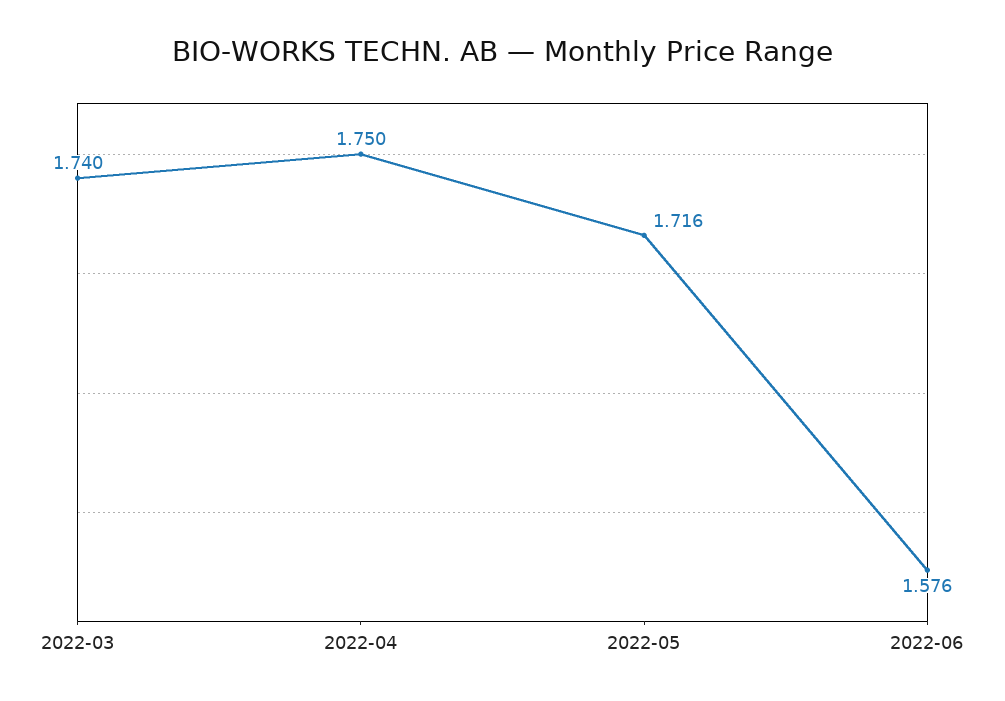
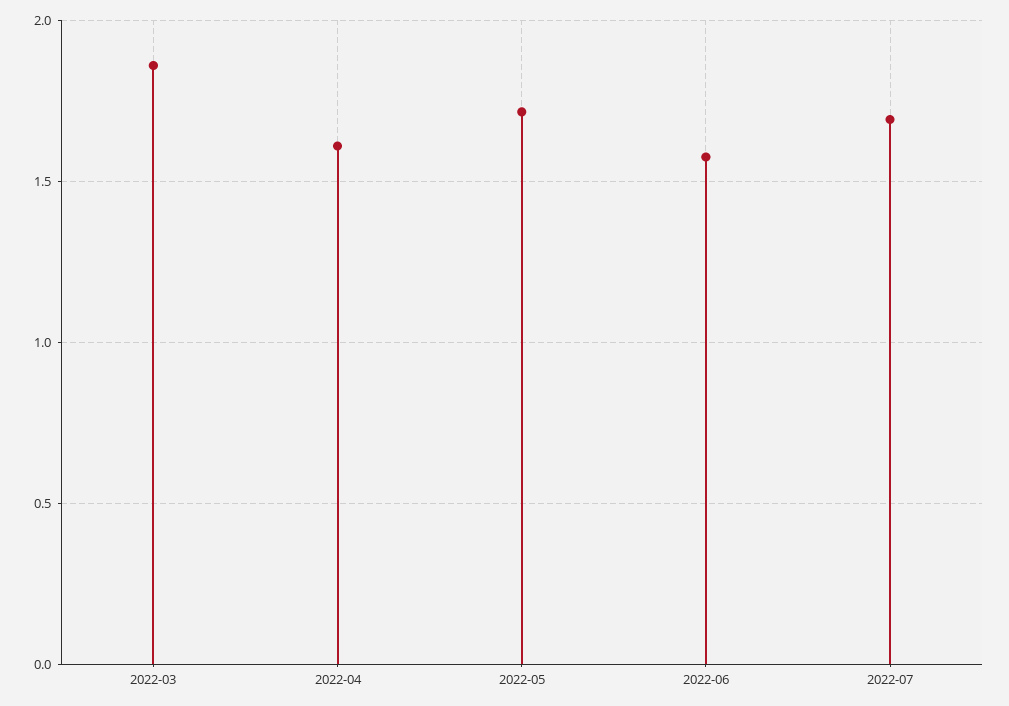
2022-03: 1.74 -> 1.85
2022-04: 1.75 -> 1.6
2022-07: none -> 1.7

